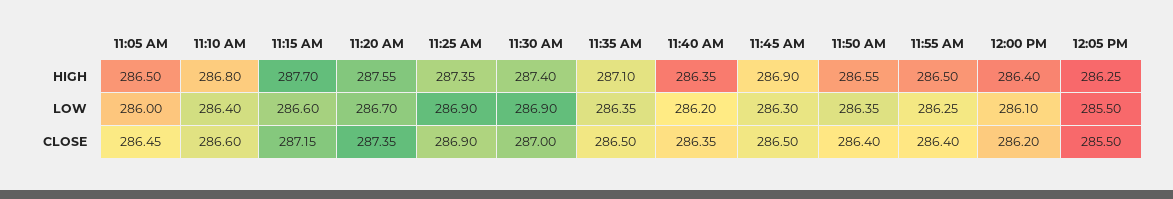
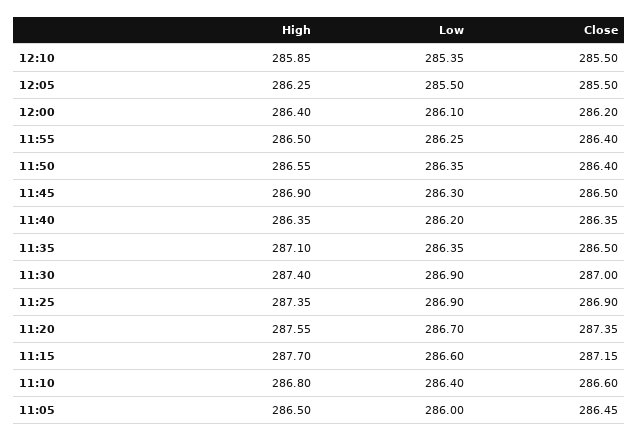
12:10, HIGH: none -> 285.85
12:10, LOW: none -> 285.35
12:10, CLOSE: none -> 285.5

